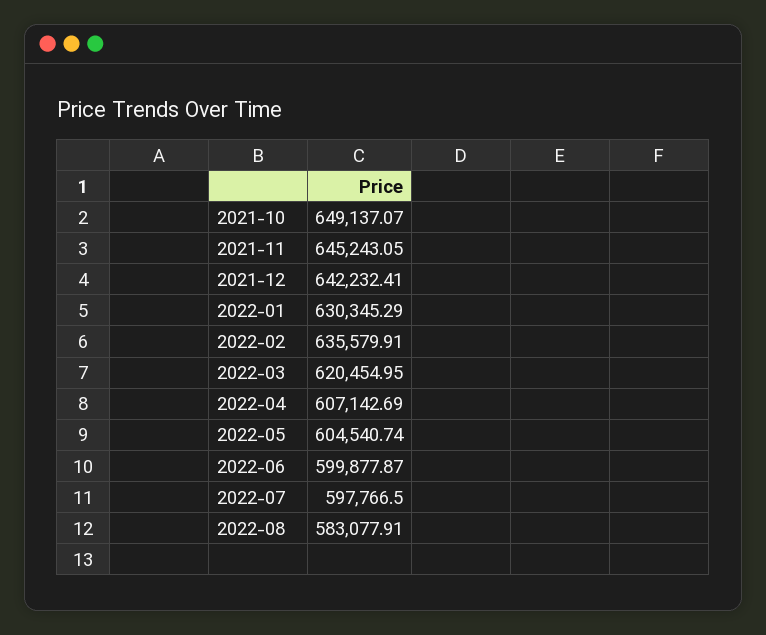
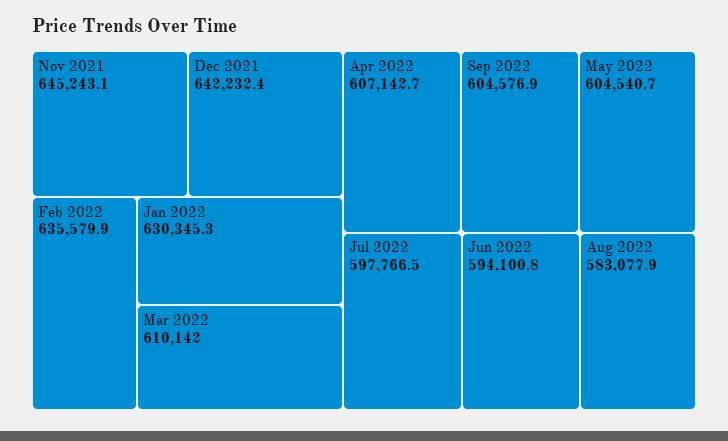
2021-10: 649137.07 -> none
2022-03: 620454.95 -> 610142
2022-06: 599877.87 -> 594100.8
Sep 2022: none -> 604576.9

